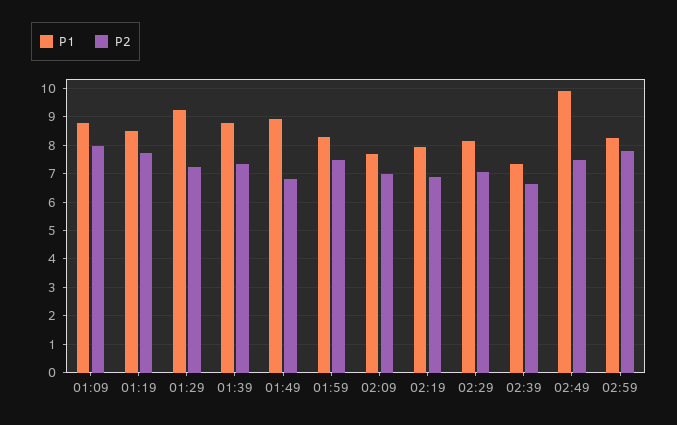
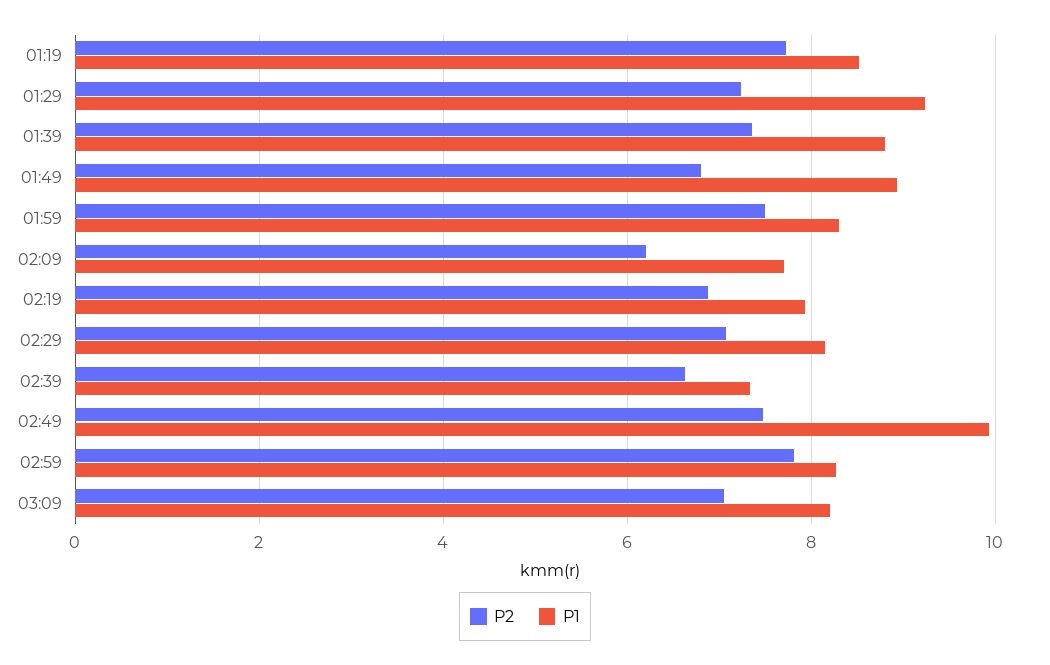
P1, 01:09: 8.75 -> none
P2, 01:09: 8 -> none
P2, 02:09: 7 -> 6.2
P2, 03:09: none -> 7
P1, 03:09: none -> 8.2

